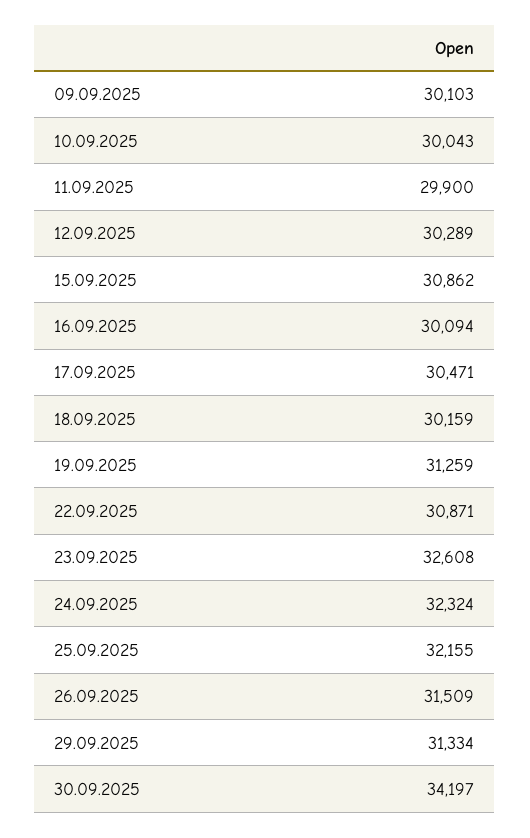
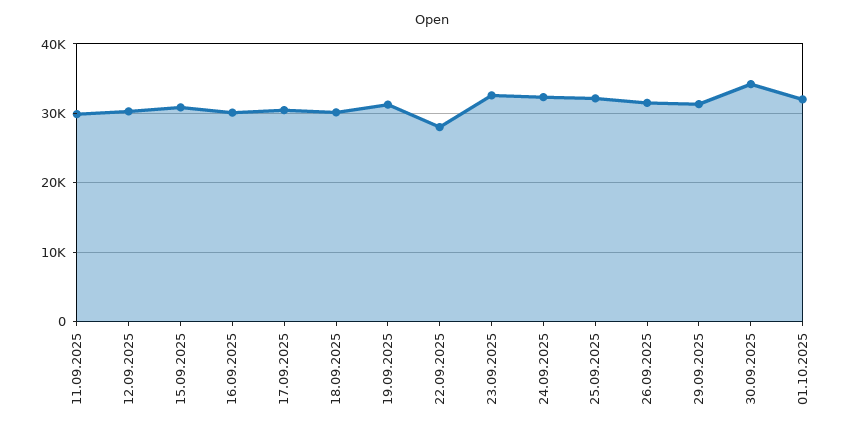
09.09.2025: 30103 -> none
10.09.2025: 30043 -> none
22.09.2025: 30871 -> 28000
01.10.2025: none -> 32000

